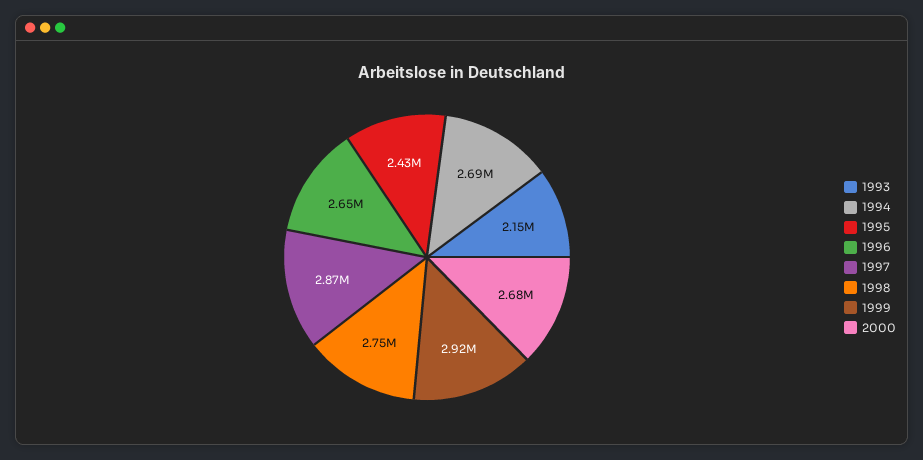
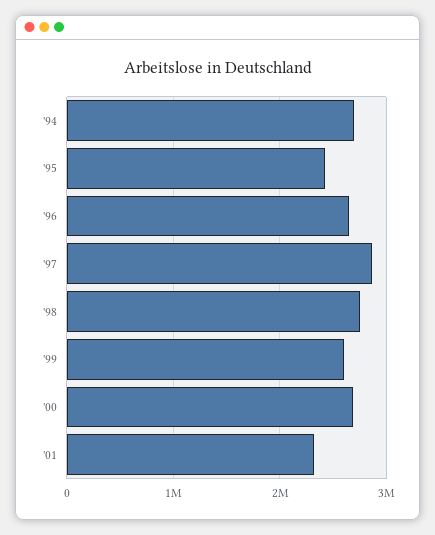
1993: 2150000 -> none
1999: 2920000 -> 2600000
'01: none -> 2300000

